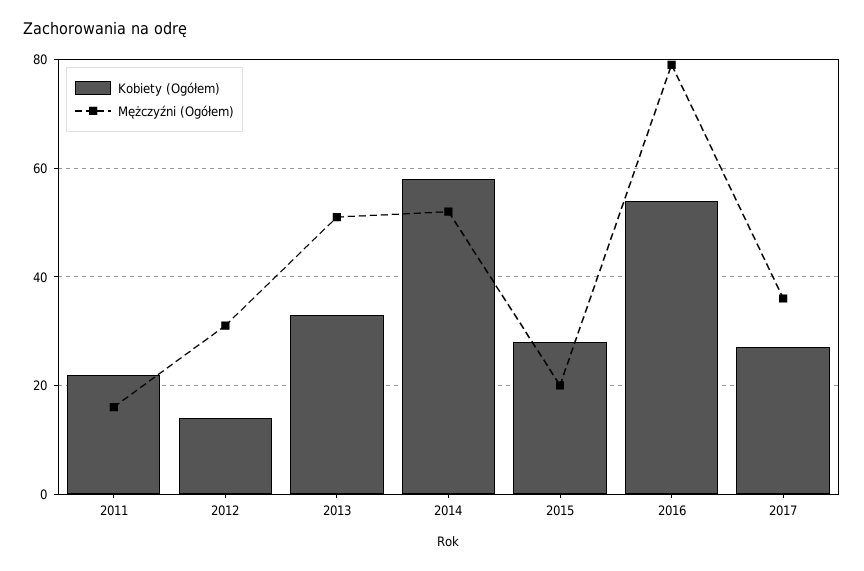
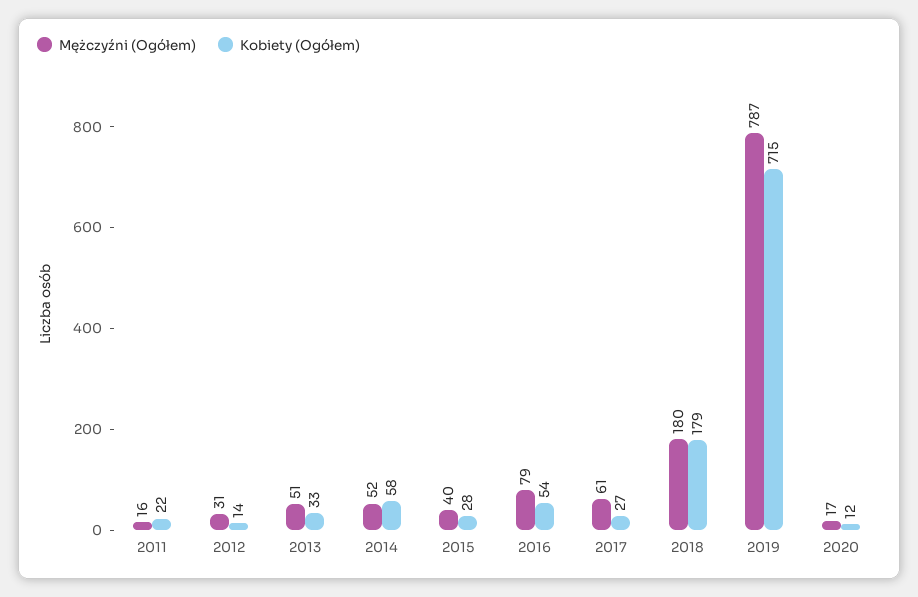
Mężczyźni (Ogółem), 2015: 20 -> 40
Mężczyźni (Ogółem), 2017: 35 -> 61
Mężczyźni (Ogółem), 2018: none -> 180
Kobiety (Ogółem), 2018: none -> 179
Mężczyźni (Ogółem), 2019: none -> 787
Kobiety (Ogółem), 2019: none -> 715
Mężczyźni (Ogółem), 2020: none -> 17
Kobiety (Ogółem), 2020: none -> 12

